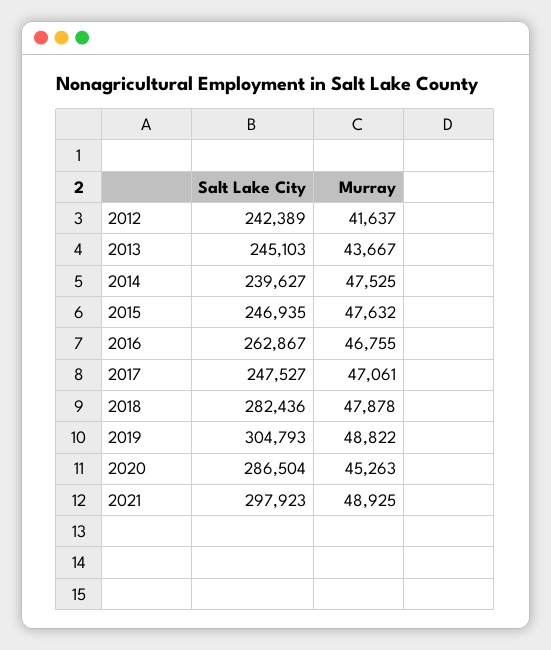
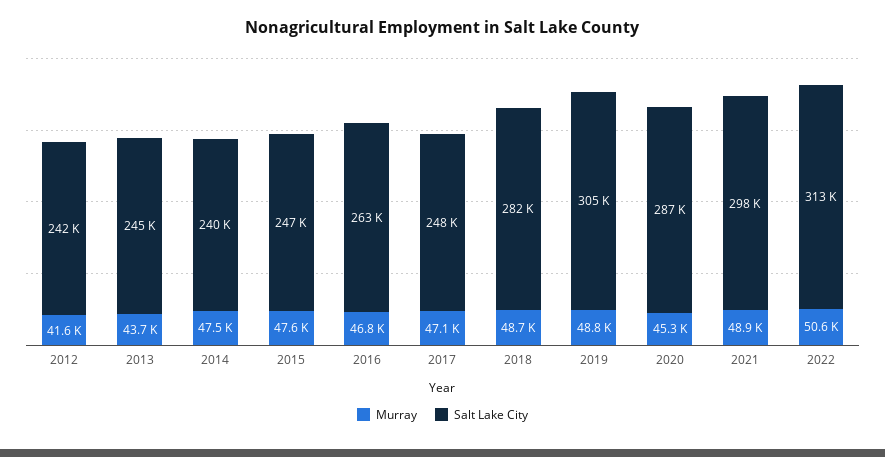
Murray, 2018: 47878 -> 48700
Murray, 2022: none -> 50600
Salt Lake City, 2022: none -> 313000

